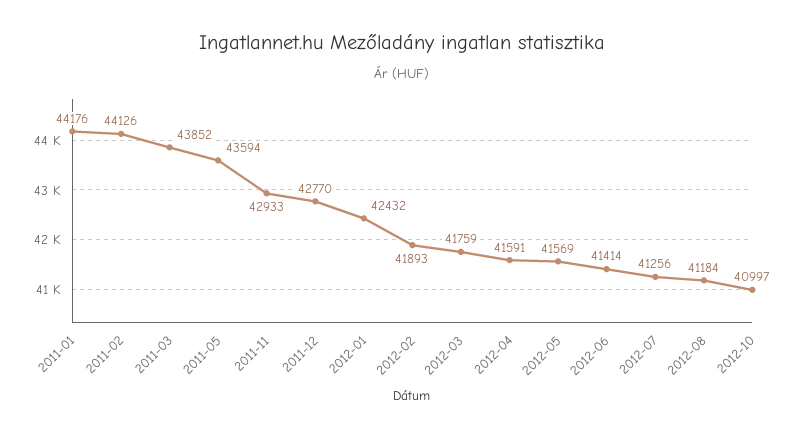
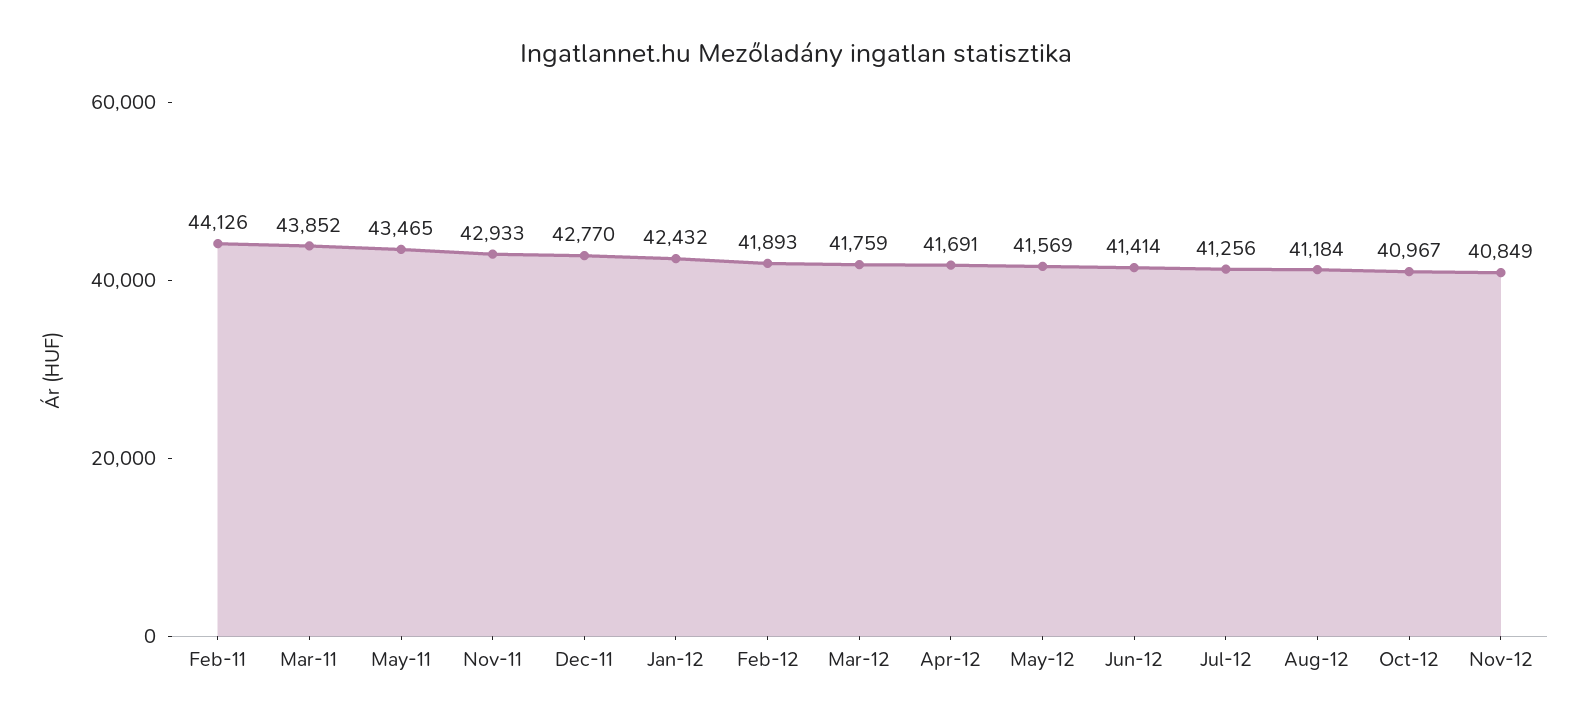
2011-01: 44176 -> none
2011-05: 43594 -> 43465
2012-04: 41591 -> 41691
2012-10: 40997 -> 40967
Nov-12: none -> 40849

